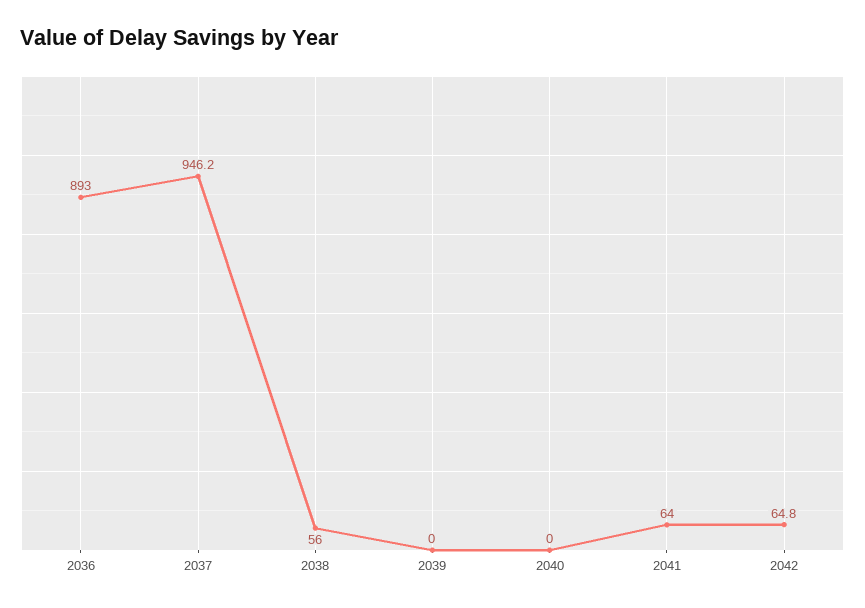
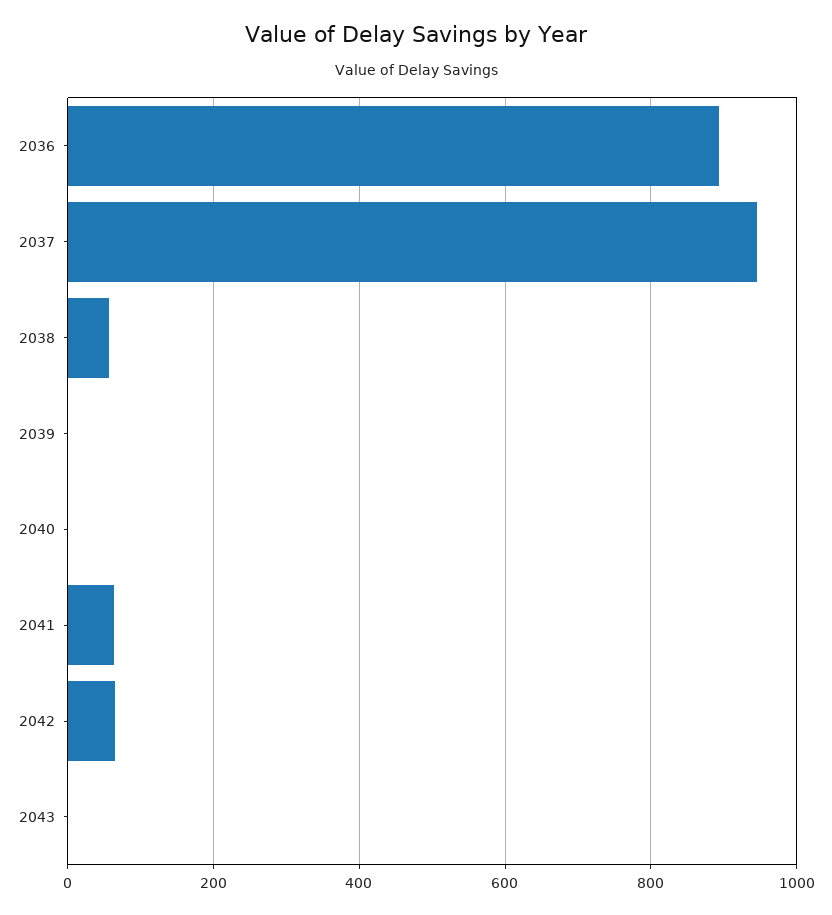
2043: none -> 0

